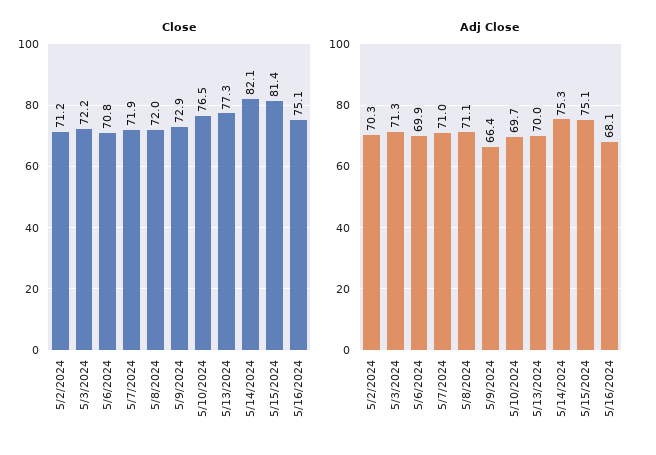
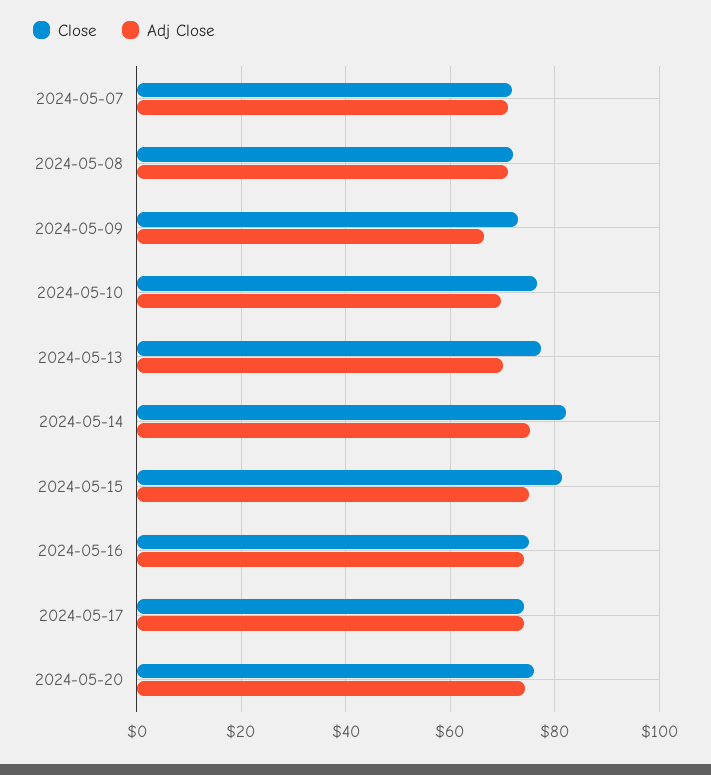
Close, 5/2/2024: 71.2 -> none
Close, 5/3/2024: 72.2 -> none
Close, 5/6/2024: 70.8 -> none
Adj Close, 5/2/2024: 70.3 -> none
Adj Close, 5/3/2024: 71.3 -> none
Adj Close, 5/6/2024: 69.9 -> none
Adj Close, 5/16/2024: 68.1 -> 74
Close, 2024-05-17: none -> 74
Adj Close, 2024-05-17: none -> 74
Close, 2024-05-20: none -> 76
Adj Close, 2024-05-20: none -> 74

